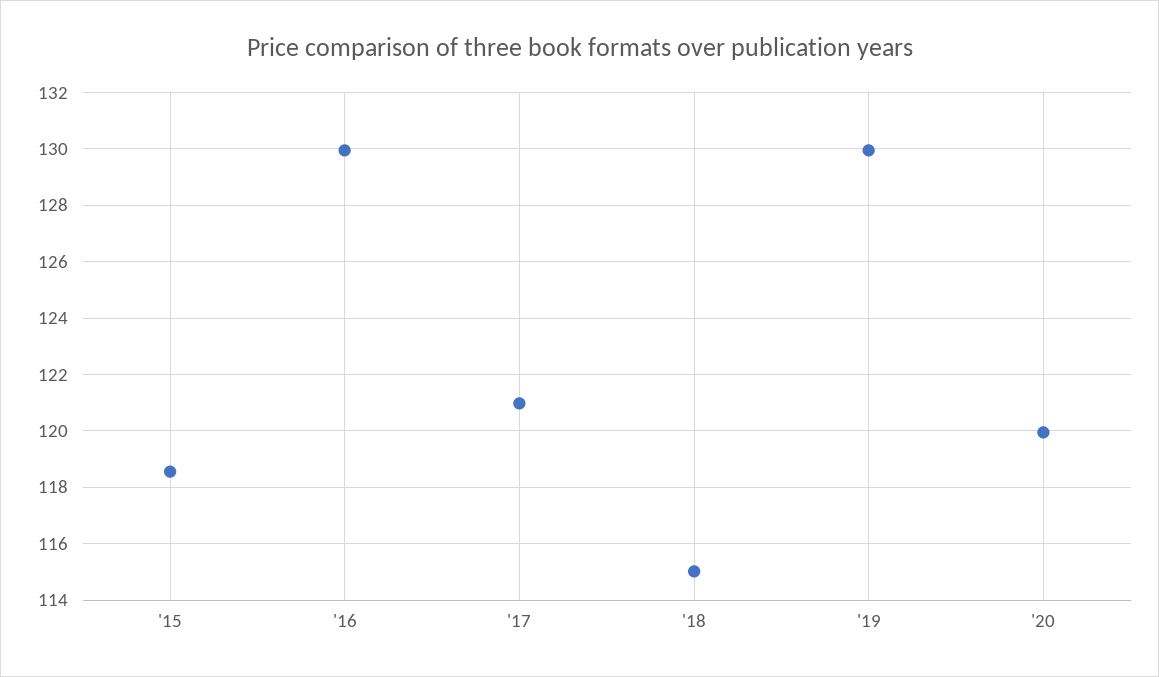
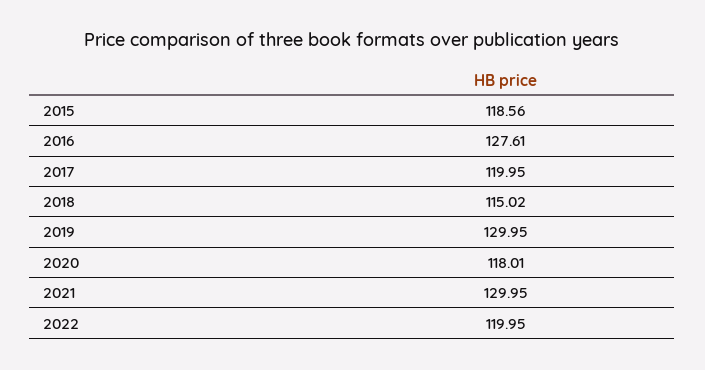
'16: 130 -> 127.61
'17: 121 -> 119.95
'20: 120 -> 118.01
2021: none -> 129.95
2022: none -> 119.95

